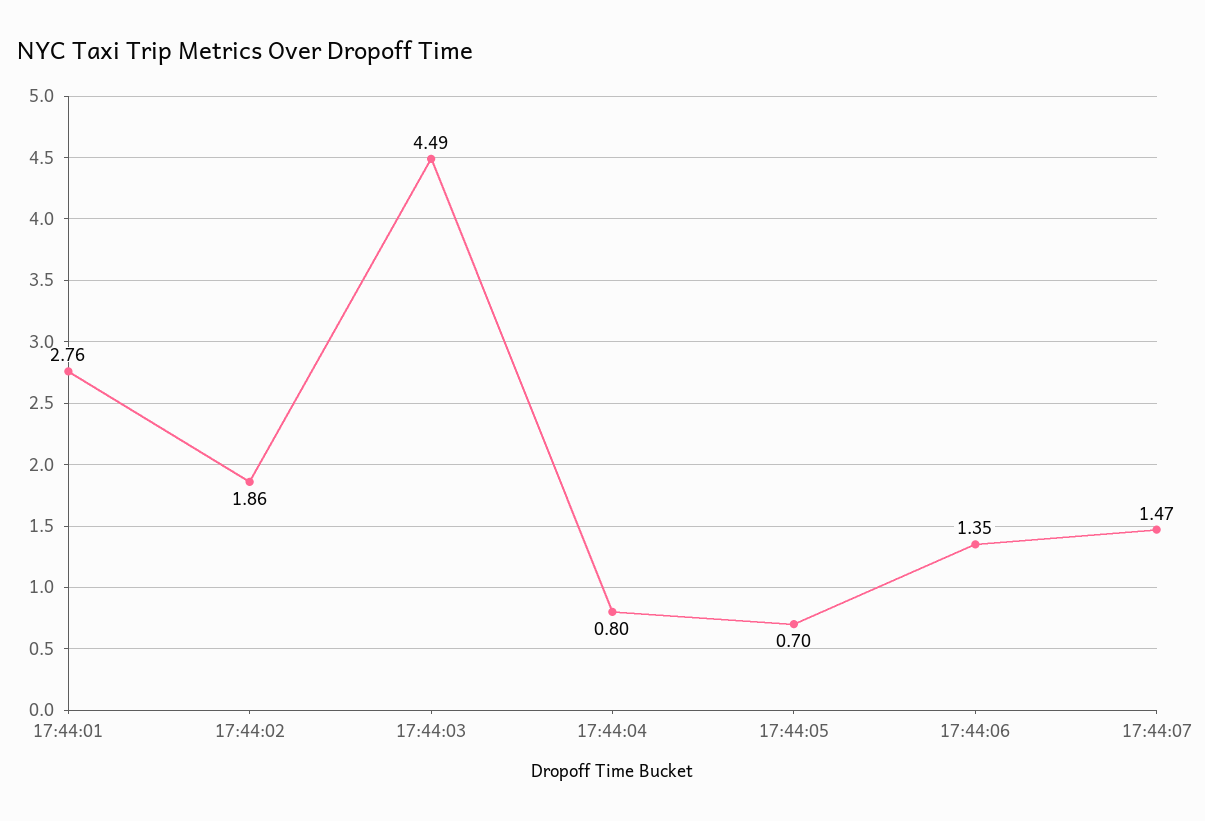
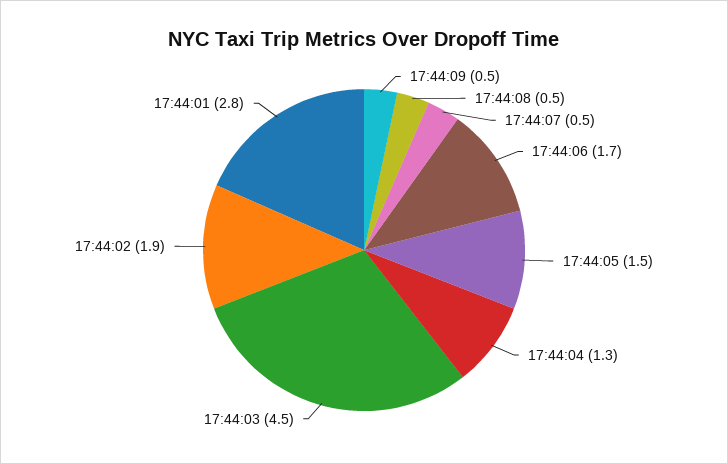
17:44:04: 0.8 -> 1.3
17:44:05: 0.7 -> 1.5
17:44:06: 1.35 -> 1.7
17:44:07: 1.47 -> 0.5
17:44:09: none -> 0.5
17:44:08: none -> 0.5

